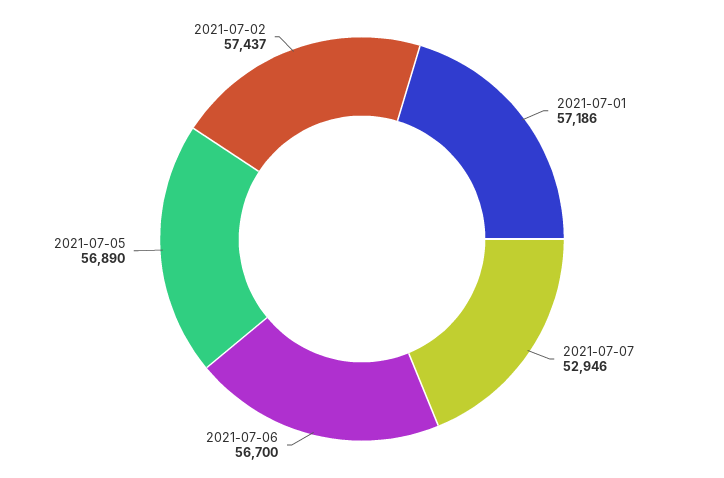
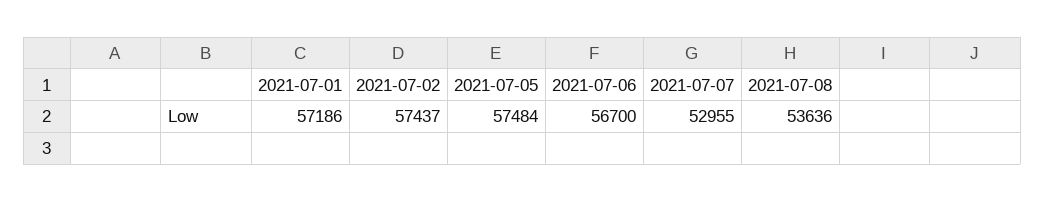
2021-07-07: 52946 -> 52955
2021-07-05: 56890 -> 57484
2021-07-08: none -> 53636

